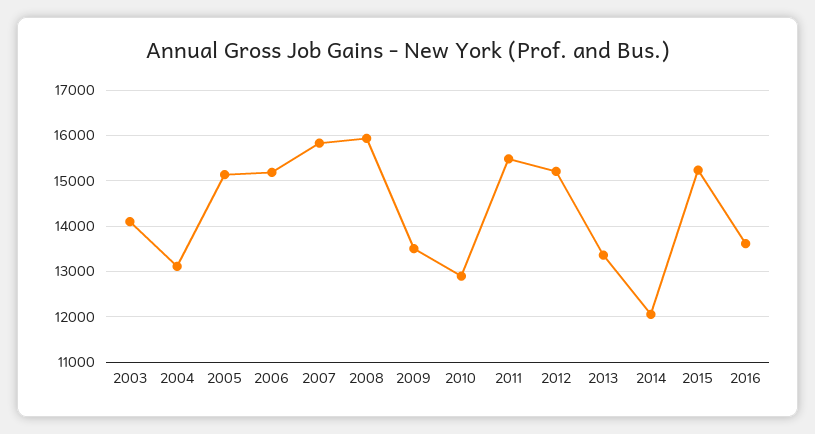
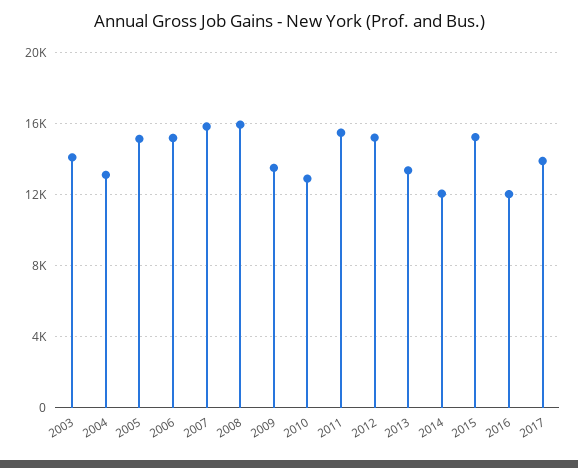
2016: 13600 -> 12000
2017: none -> 14000

